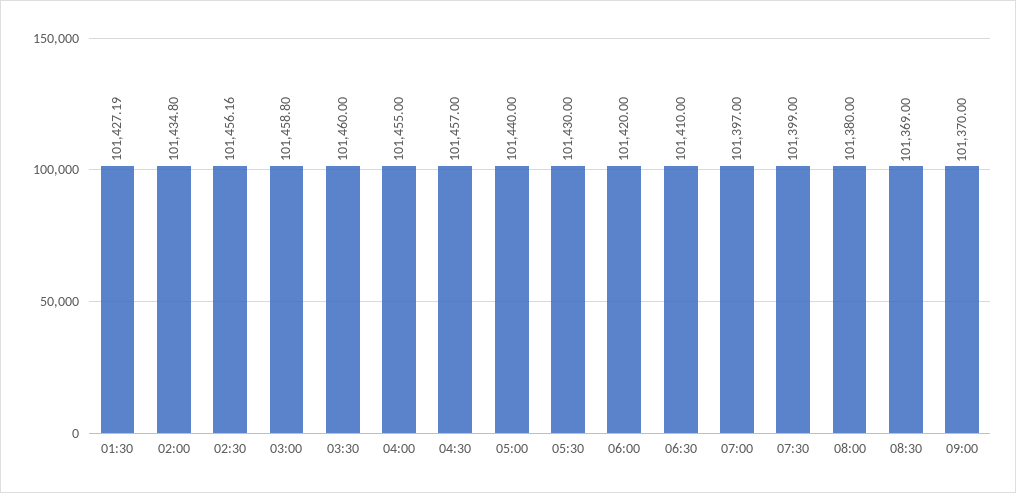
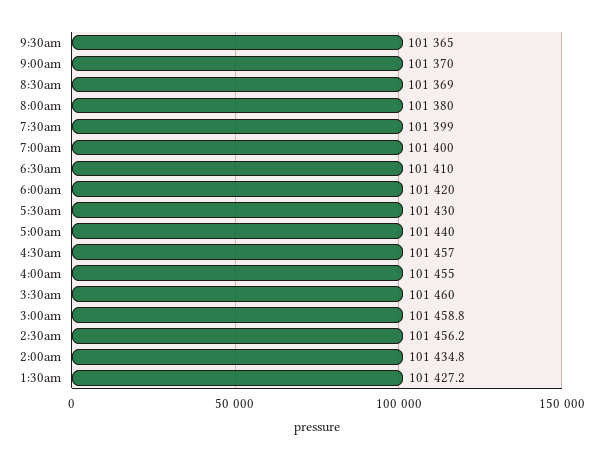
07:00: 101397 -> 101400
9:30am: none -> 101365

